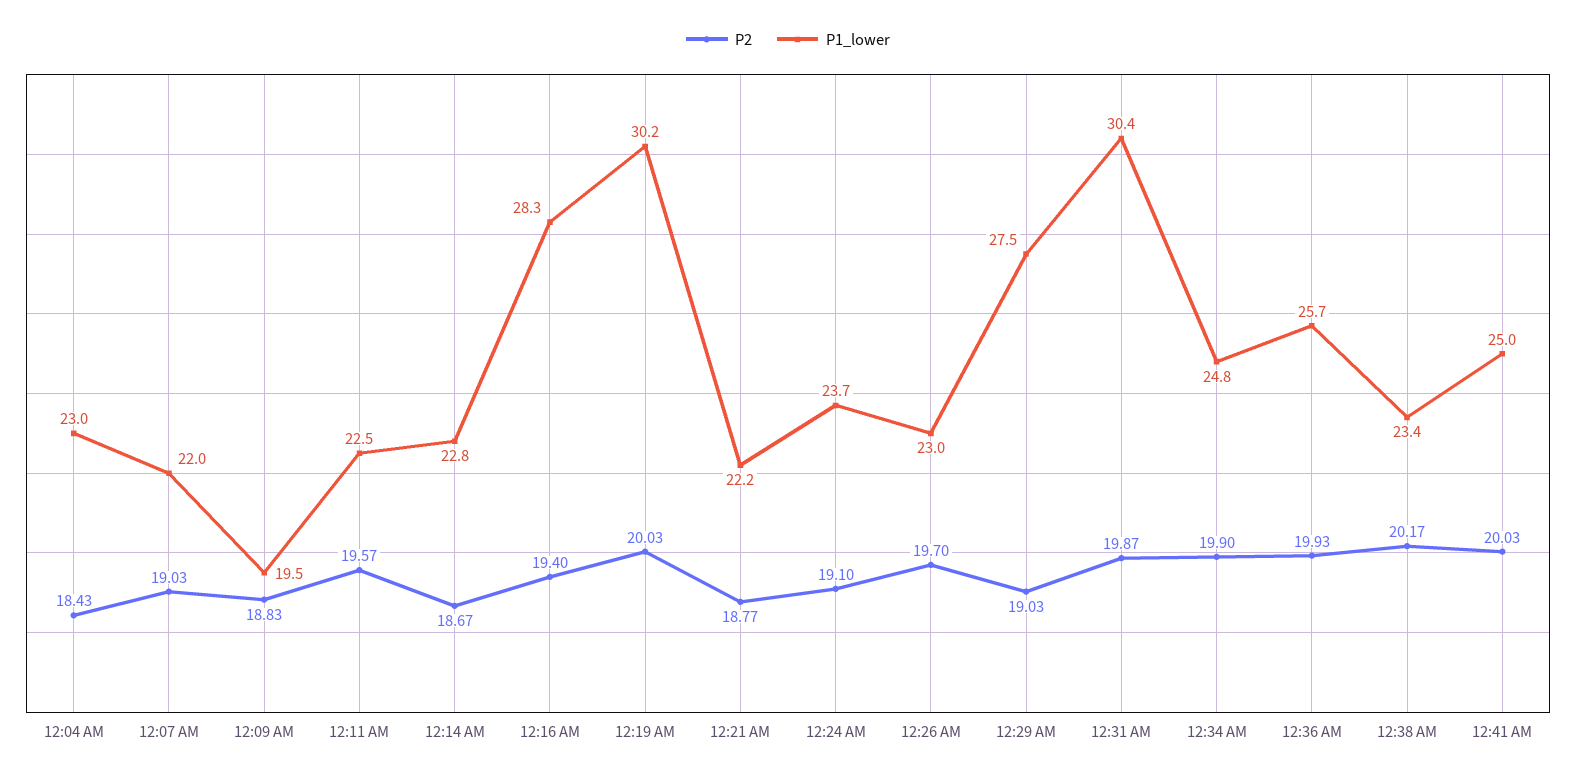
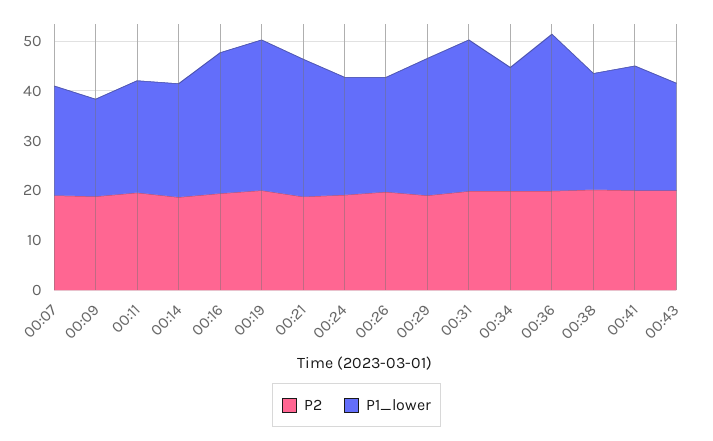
P2, 12:04 AM: 18.43 -> none
P1_lower, 12:04 AM: 23 -> none
P1_lower, 12:21 AM: 22.2 -> 28
P1_lower, 12:36 AM: 25.7 -> 32
P2, 00:43: none -> 20
P1_lower, 00:43: none -> 22

